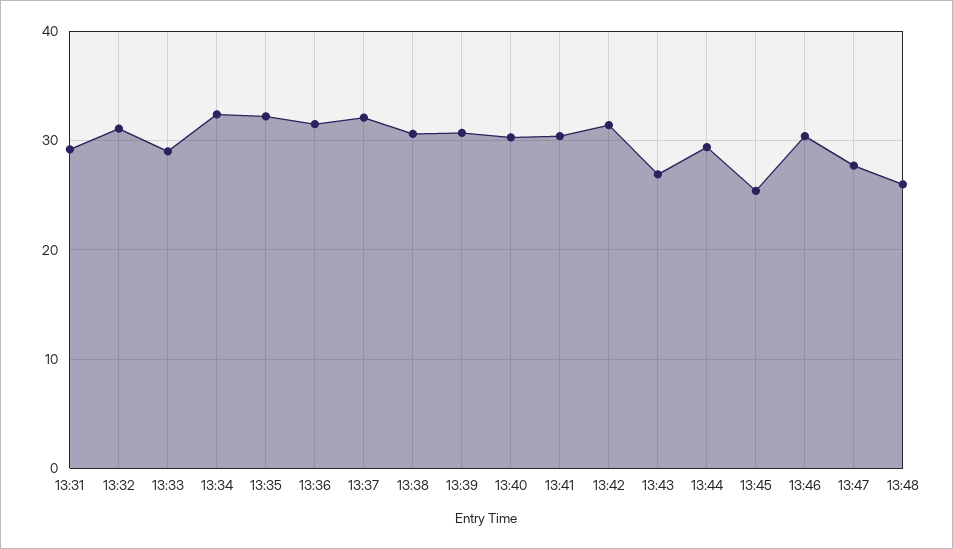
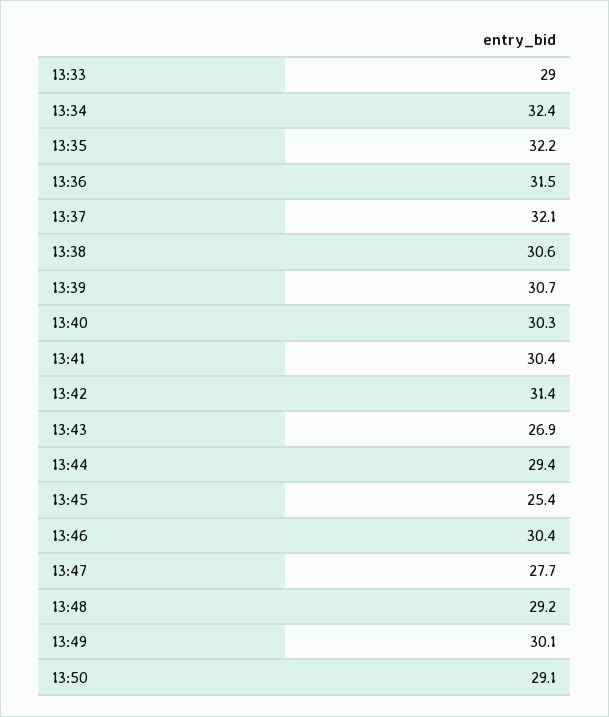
13:31: 29 -> none
13:32: 31 -> none
13:48: 26 -> 29.2
13:49: none -> 30.1
13:50: none -> 29.1

